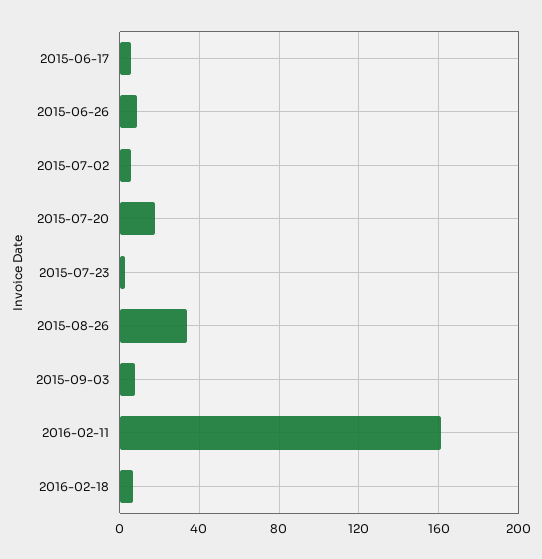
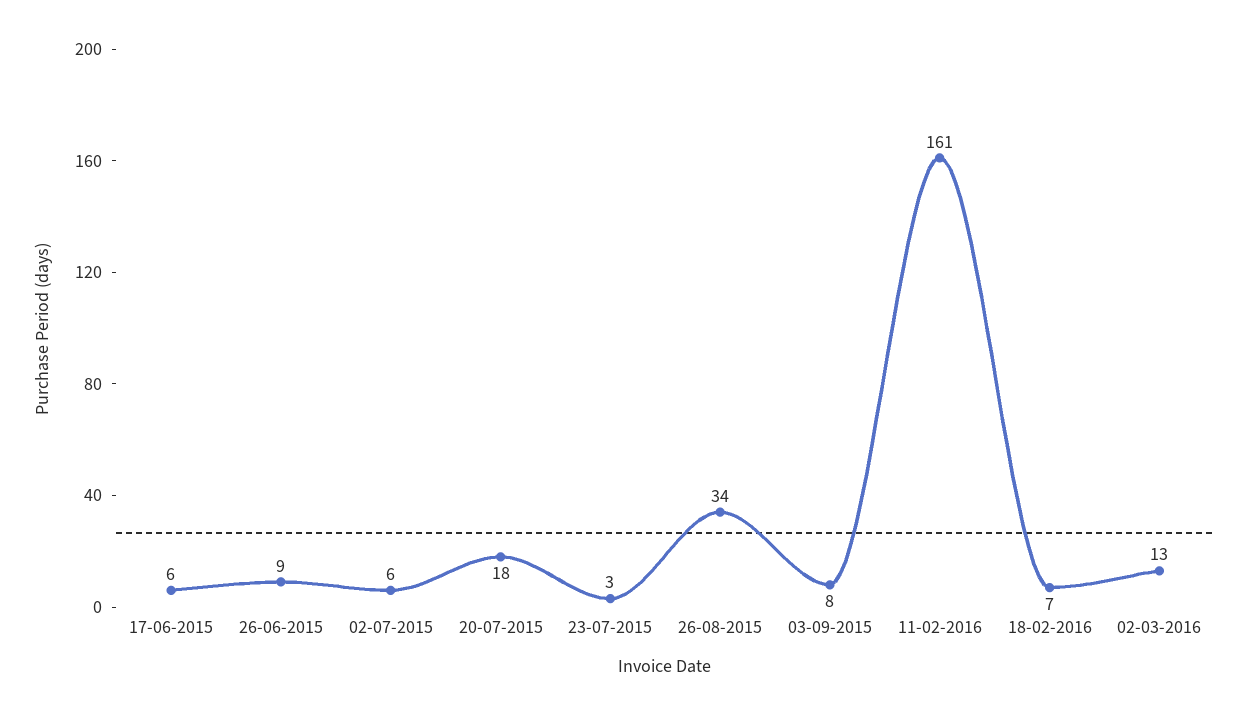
02-03-2016: none -> 13

